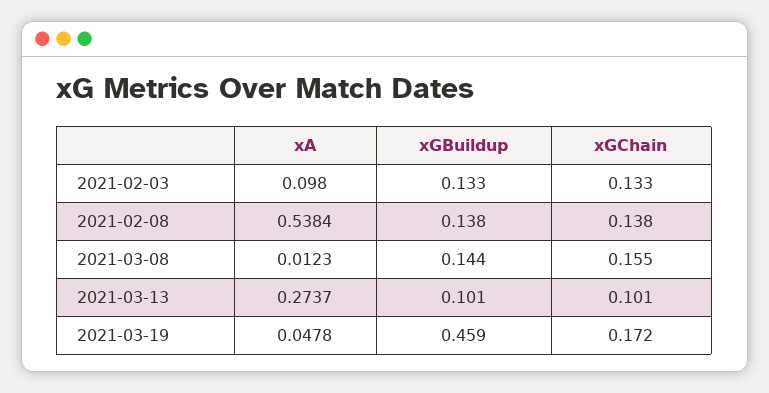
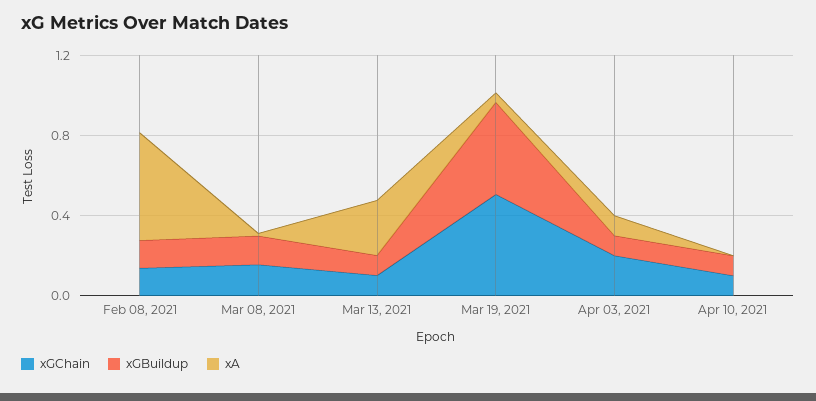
xA, 2021-02-03: 0.098 -> none
xGBuildup, 2021-02-03: 0.133 -> none
xGChain, 2021-02-03: 0.133 -> none
xGChain, 2021-03-19: 0.172 -> 0.5
xGChain, Apr 03, 2021: none -> 0.2
xGBuildup, Apr 03, 2021: none -> 0.1
xA, Apr 03, 2021: none -> 0.1
xGChain, Apr 10, 2021: none -> 0.1
xGBuildup, Apr 10, 2021: none -> 0.1
xA, Apr 10, 2021: none -> 0

